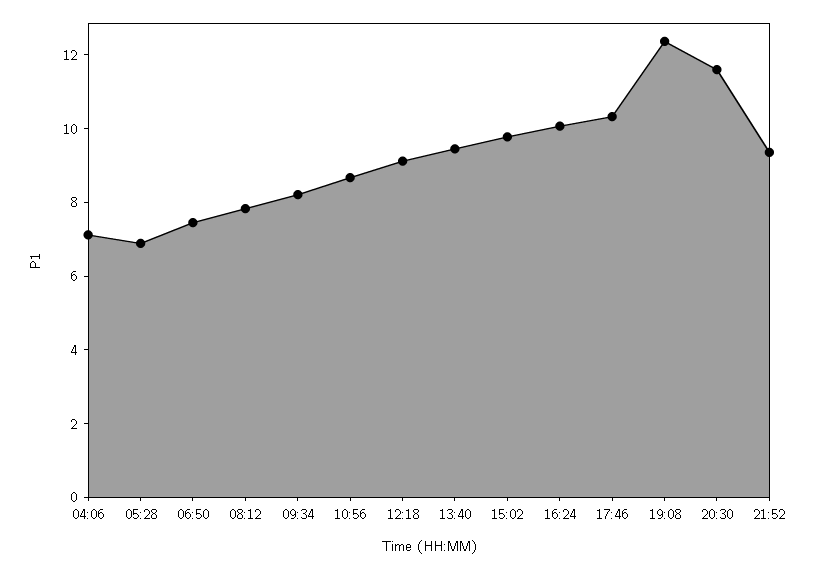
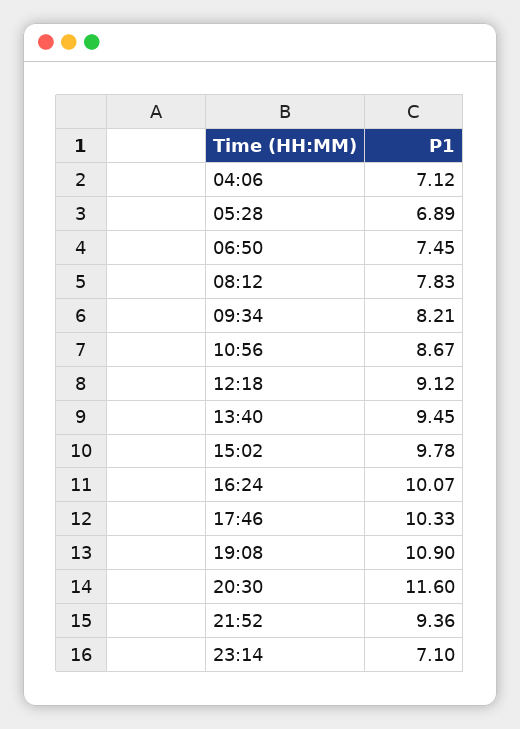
19:08: 12.5 -> 10.9
23:14: none -> 7.1

